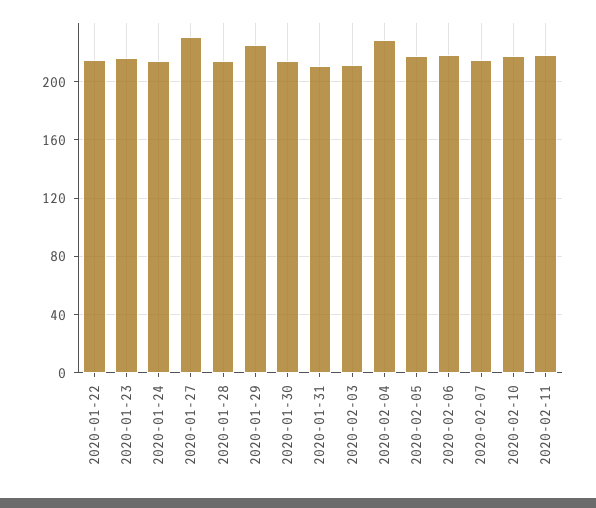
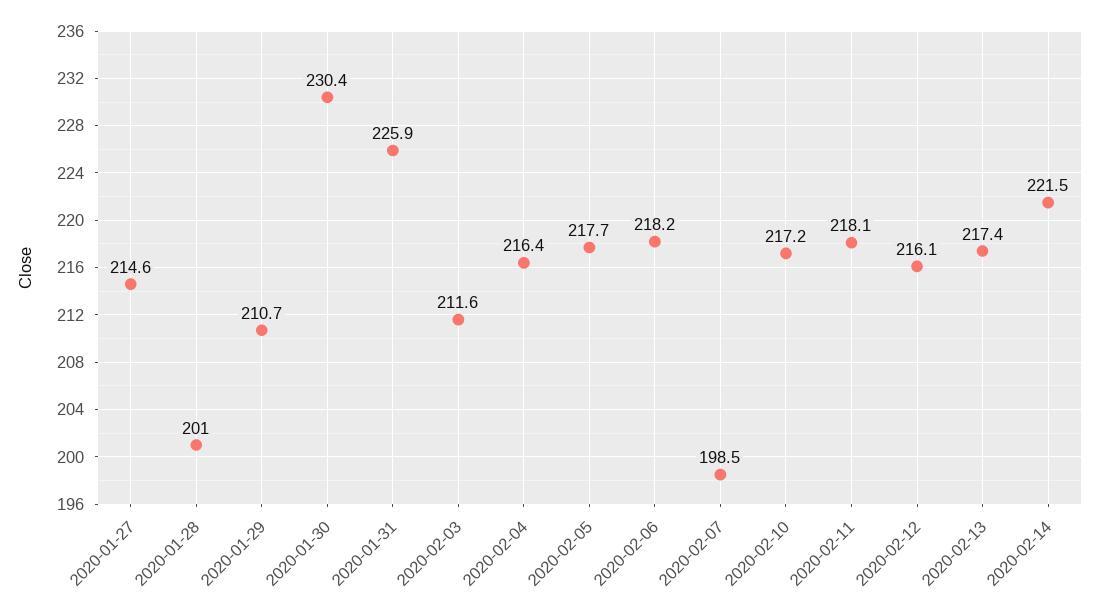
2020-01-22: 215 -> none
2020-01-23: 215 -> none
2020-01-24: 215 -> none
2020-01-27: 230 -> 214.6
2020-01-28: 215 -> 201
2020-01-29: 225 -> 210.7
2020-01-30: 215 -> 230.4
2020-01-31: 210 -> 225.9
2020-02-04: 230 -> 216.4
2020-02-07: 215 -> 198.5
2020-02-12: none -> 216.1
2020-02-13: none -> 217.4
2020-02-14: none -> 221.5

